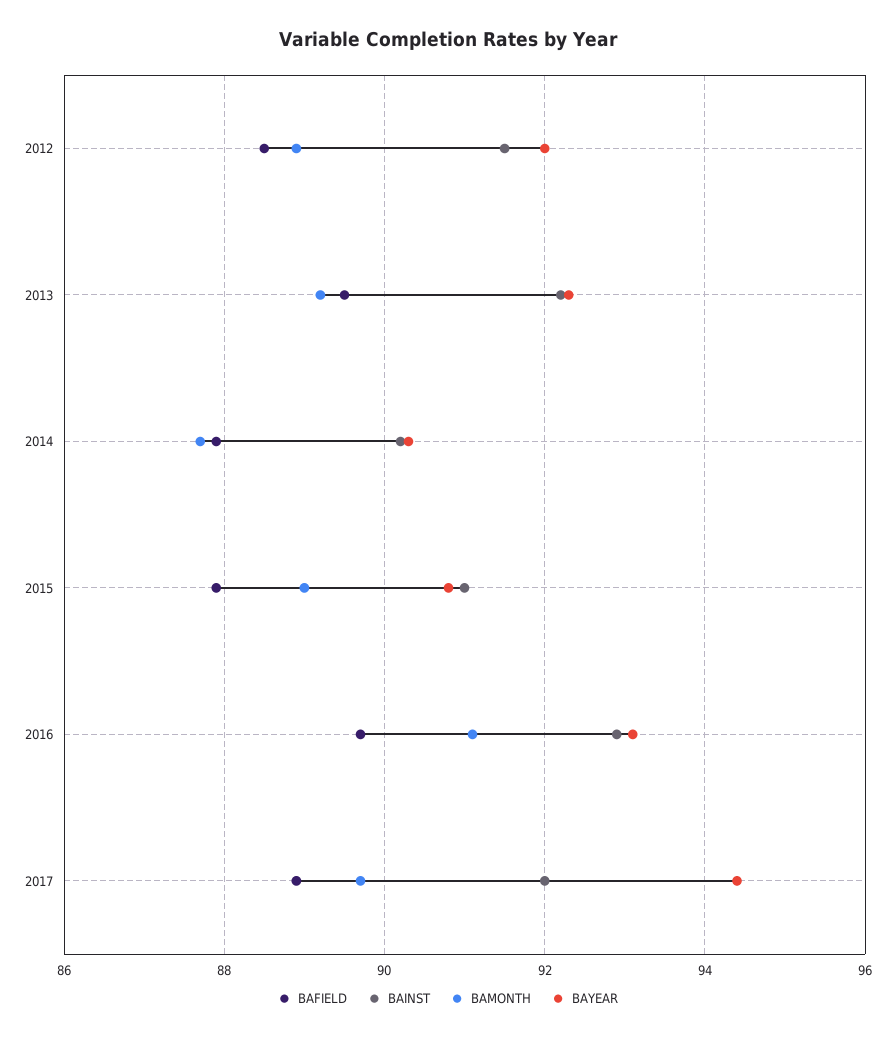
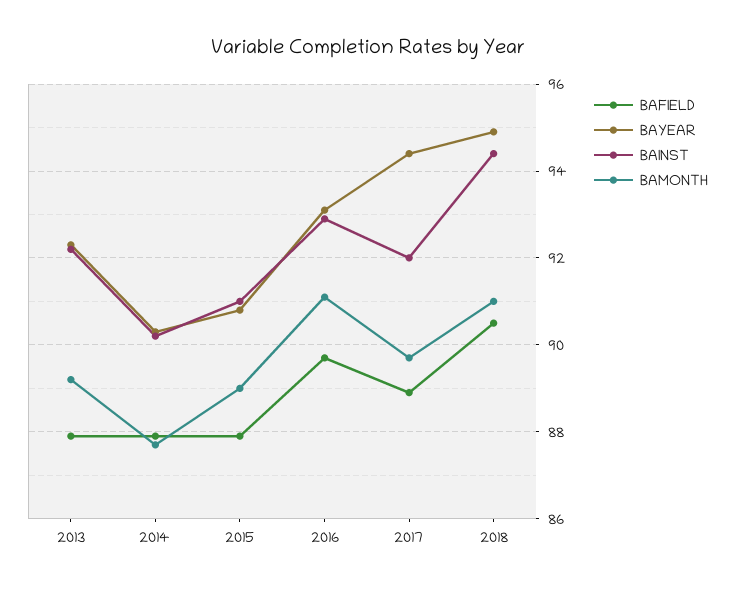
BAFIELD, 2012: 88.5 -> none
BAINST, 2012: 91.5 -> none
BAMONTH, 2012: 89 -> none
BAYEAR, 2012: 92 -> none
BAFIELD, 2013: 89.5 -> 88
BAFIELD, 2018: none -> 90.5
BAYEAR, 2018: none -> 95
BAINST, 2018: none -> 94.5
BAMONTH, 2018: none -> 91

